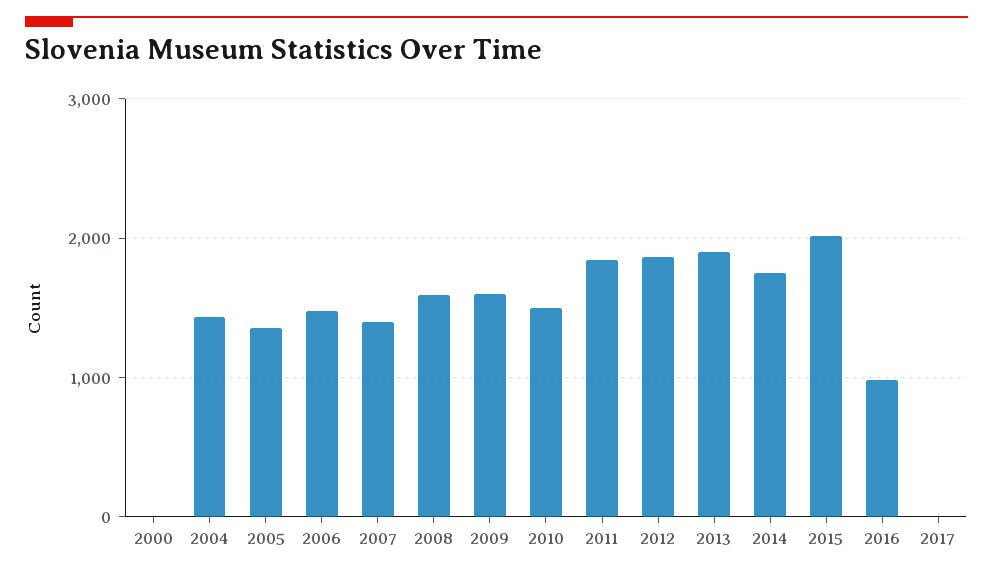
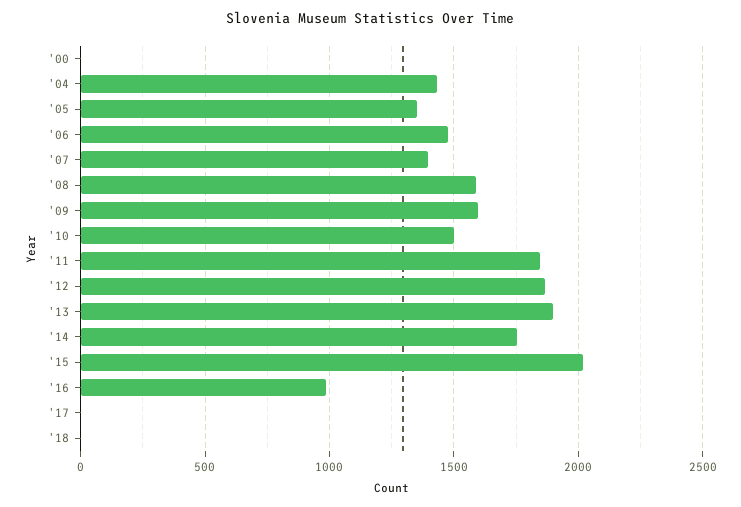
'18: none -> 0

